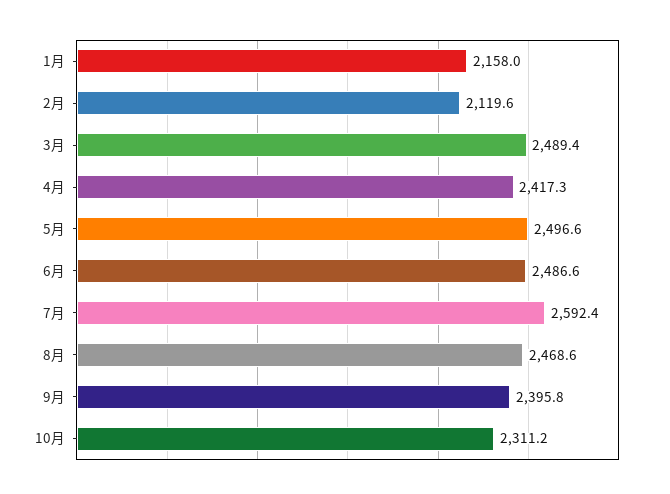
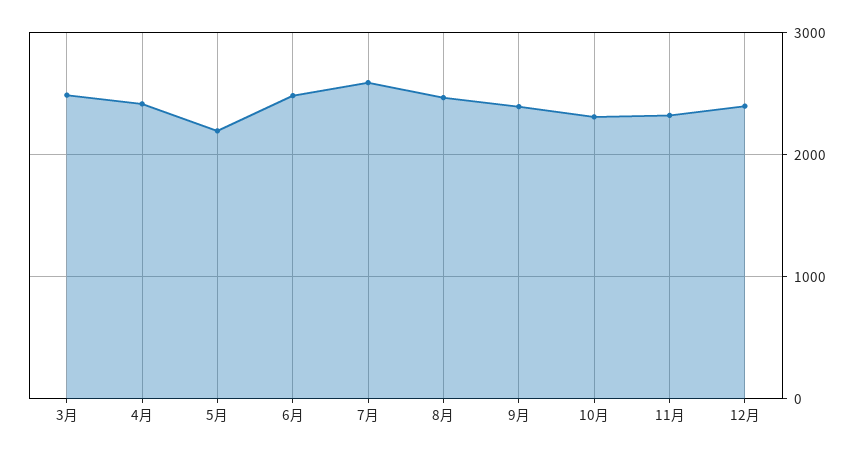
1月: 2158 -> none
2月: 2119.6 -> none
5月: 2496.6 -> 2200
11月: none -> 2300
12月: none -> 2400

